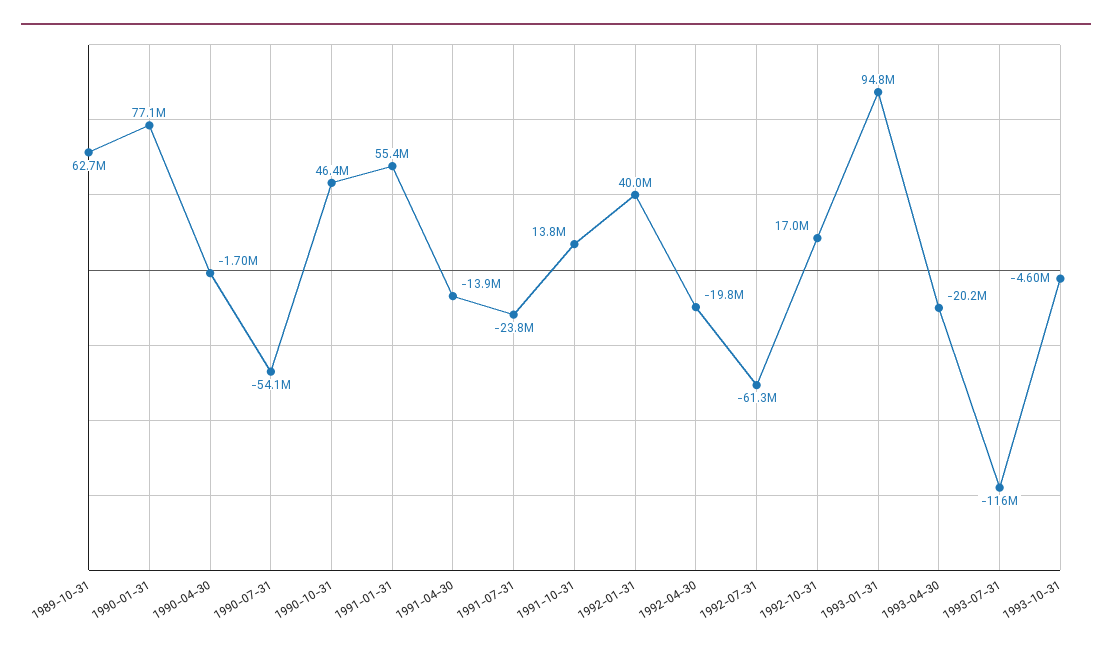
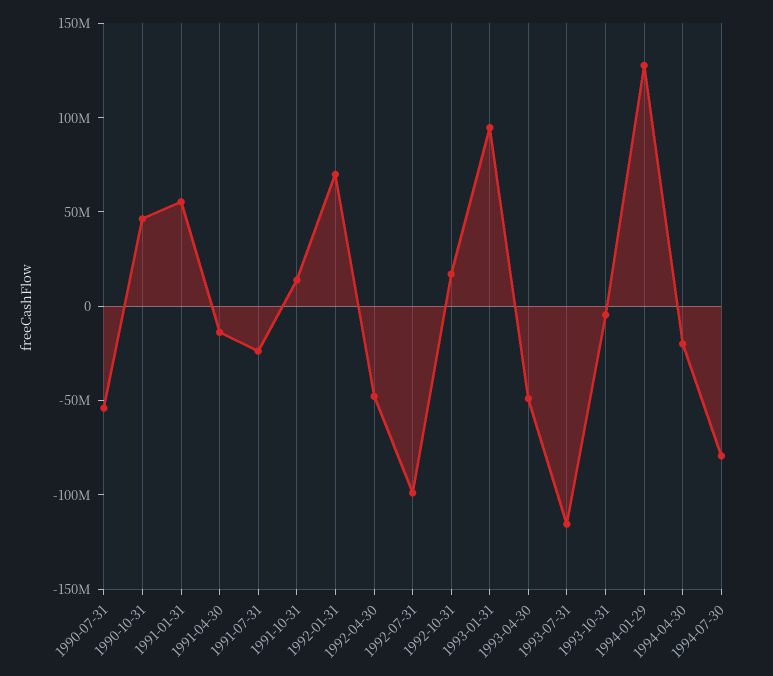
1989-10-31: 62700000 -> none
1990-01-31: 77100000 -> none
1990-04-30: -1700000 -> none
1992-01-31: 40000000 -> 70000000
1992-04-30: -19800000 -> -50000000
1992-07-31: -61300000 -> -100000000
1993-04-30: -20200000 -> -50000000
1994-01-29: none -> 130000000
1994-04-30: none -> -20000000
1994-07-30: none -> -80000000

